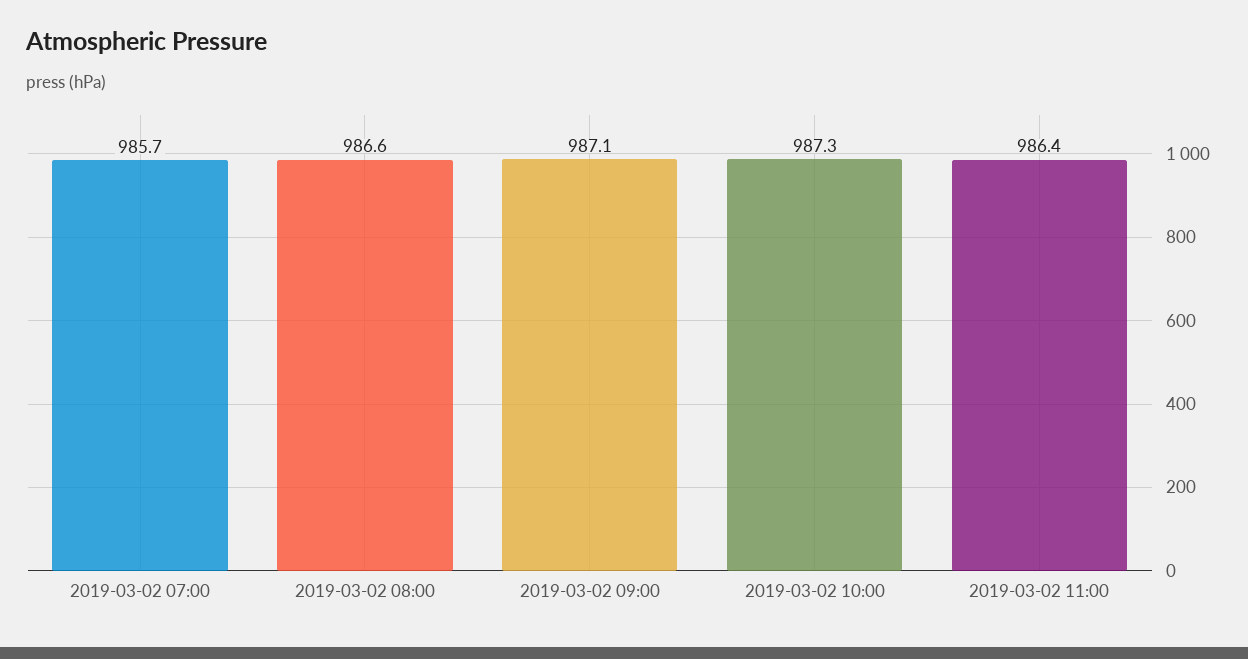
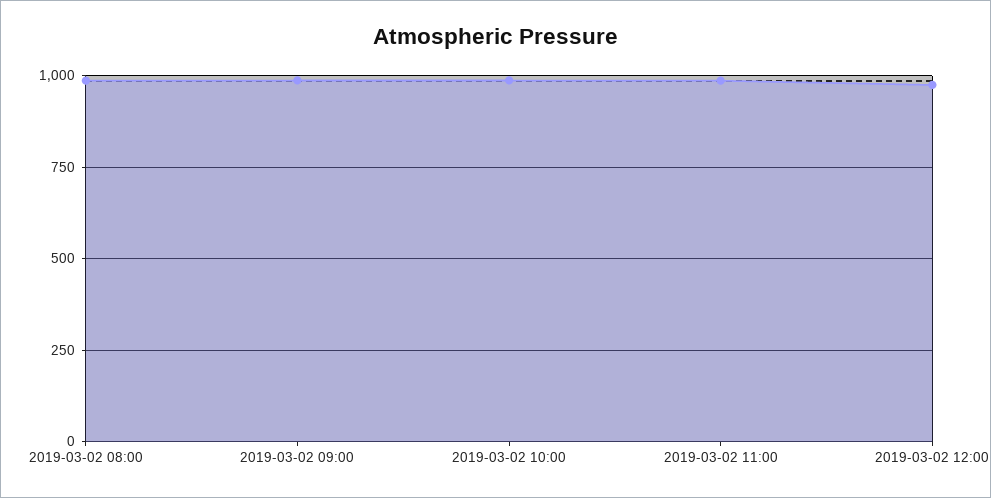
2019-03-02 07:00: 985.7 -> none
2019-03-02 12:00: none -> 975

